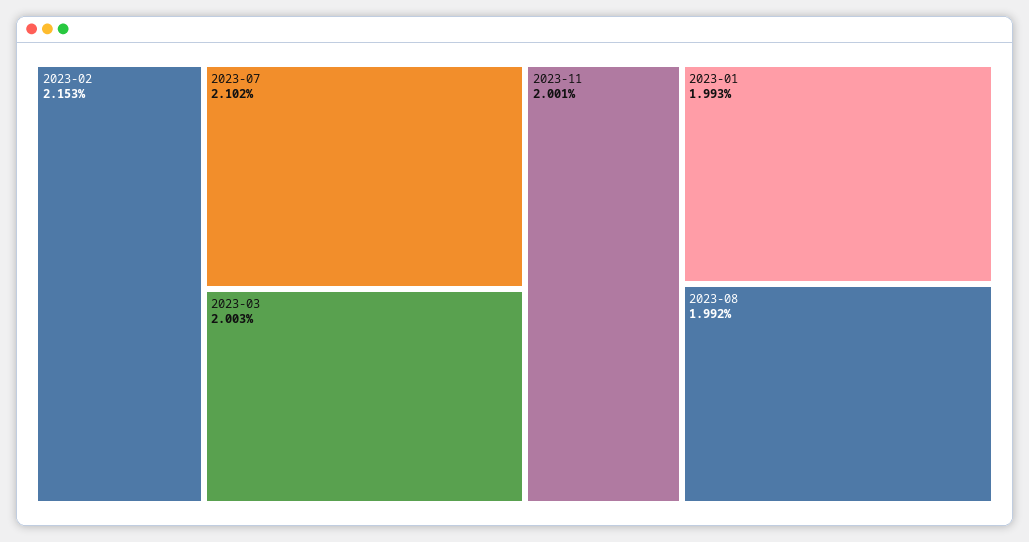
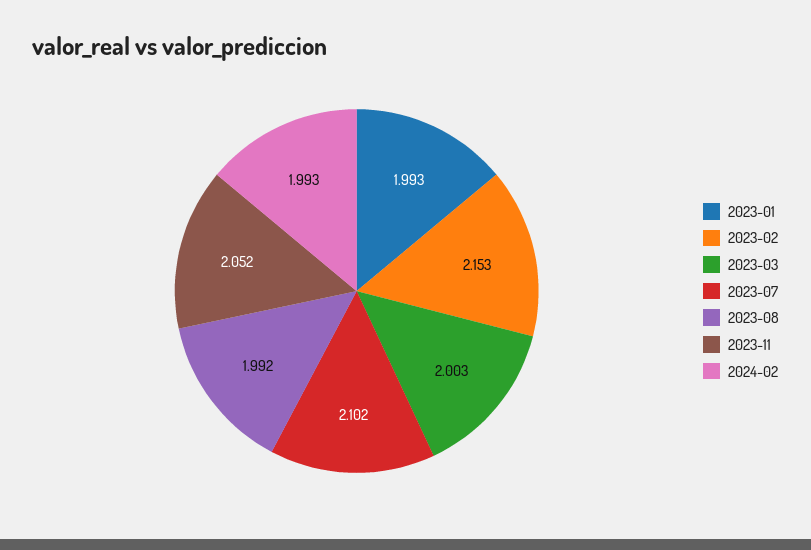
2023-11: 2.001 -> 2.052
2024-02: none -> 1.993

